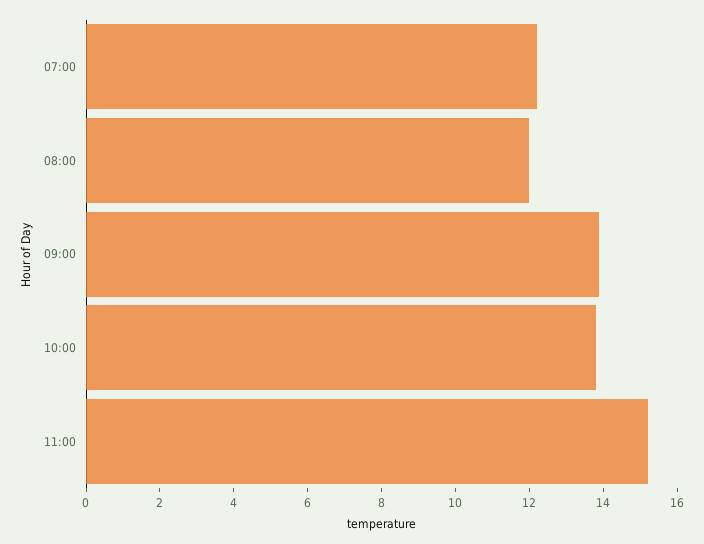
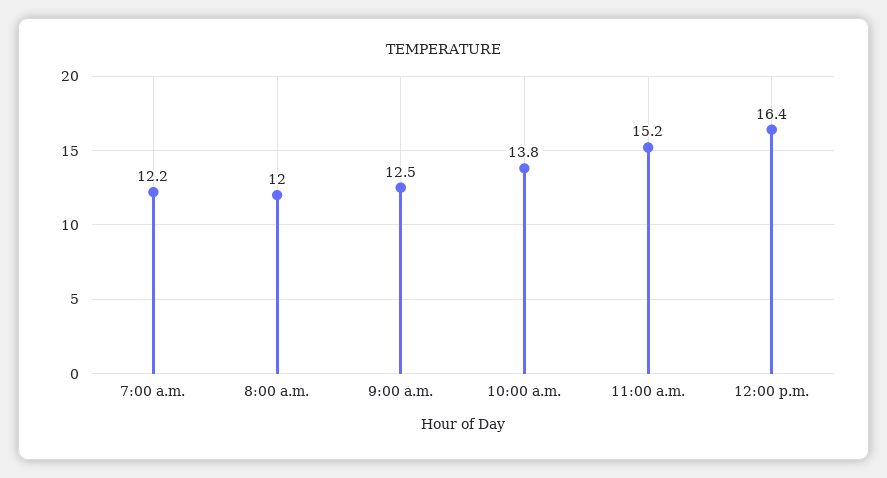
09:00: 14 -> 12.5
12:00 p.m.: none -> 16.4

